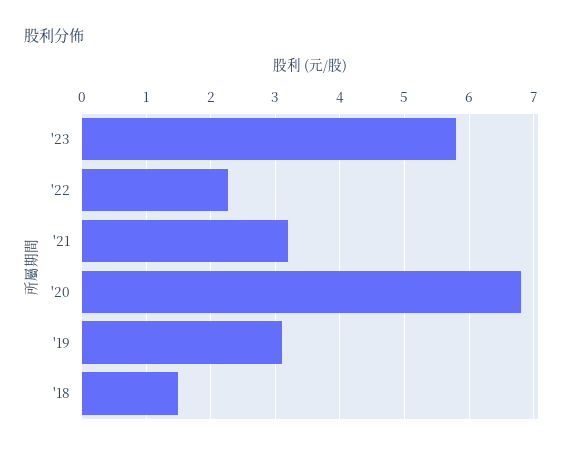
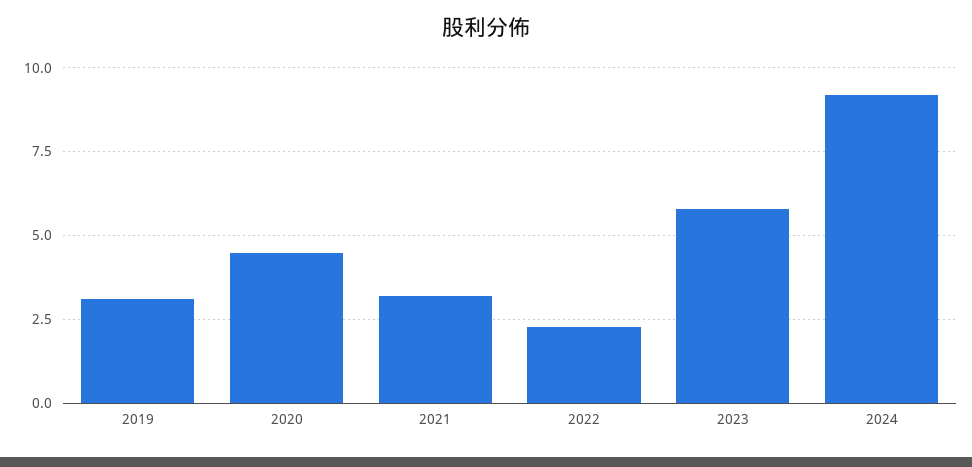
'20: 6.8 -> 4.5
'18: 1.5 -> none
2024: none -> 9.25

